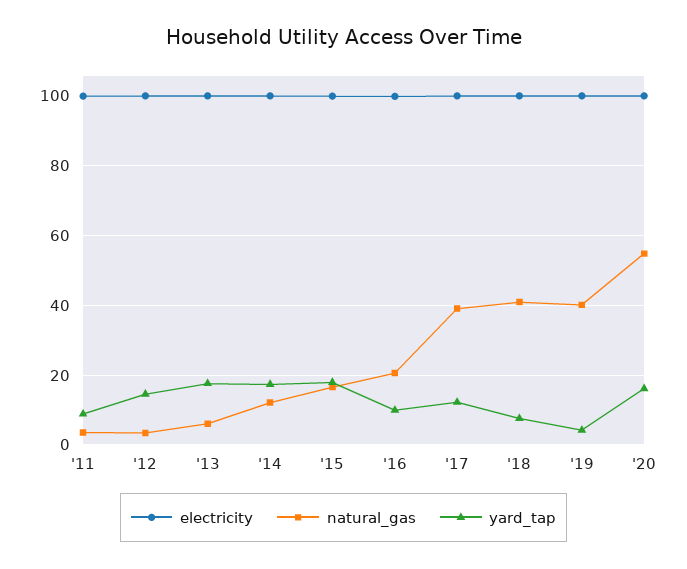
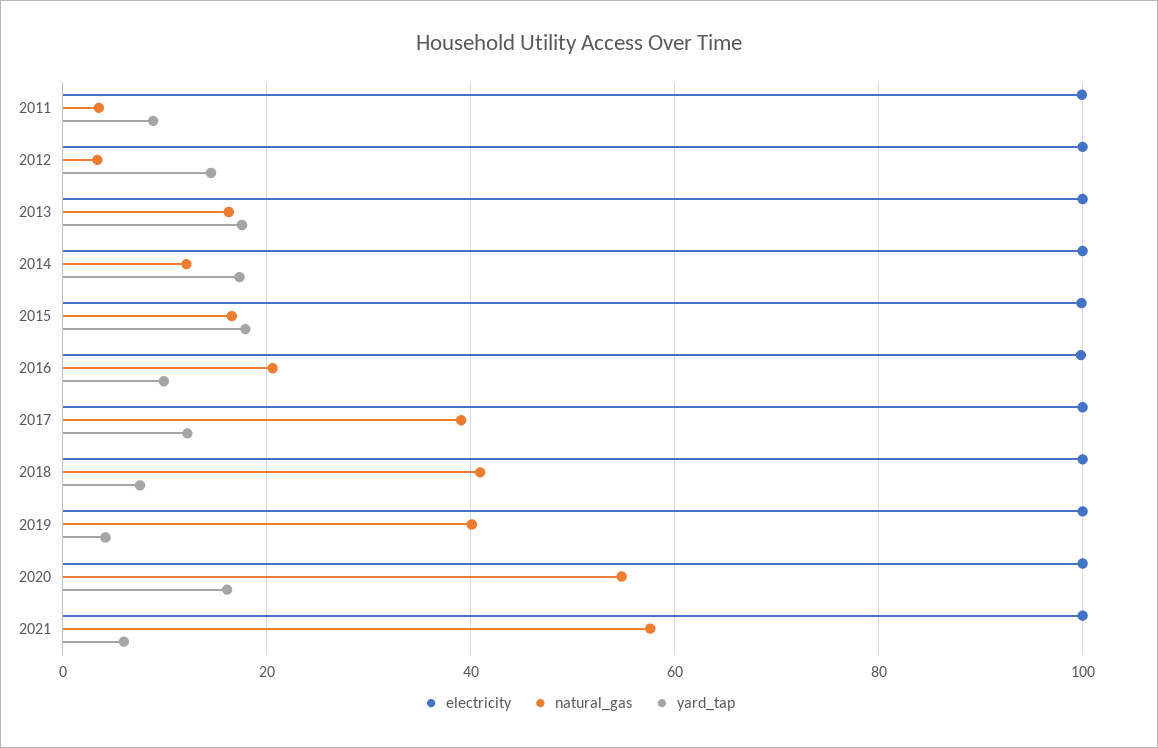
natural_gas, '13: 6 -> 16
electricity, 2021: none -> 100
natural_gas, 2021: none -> 58
yard_tap, 2021: none -> 6

